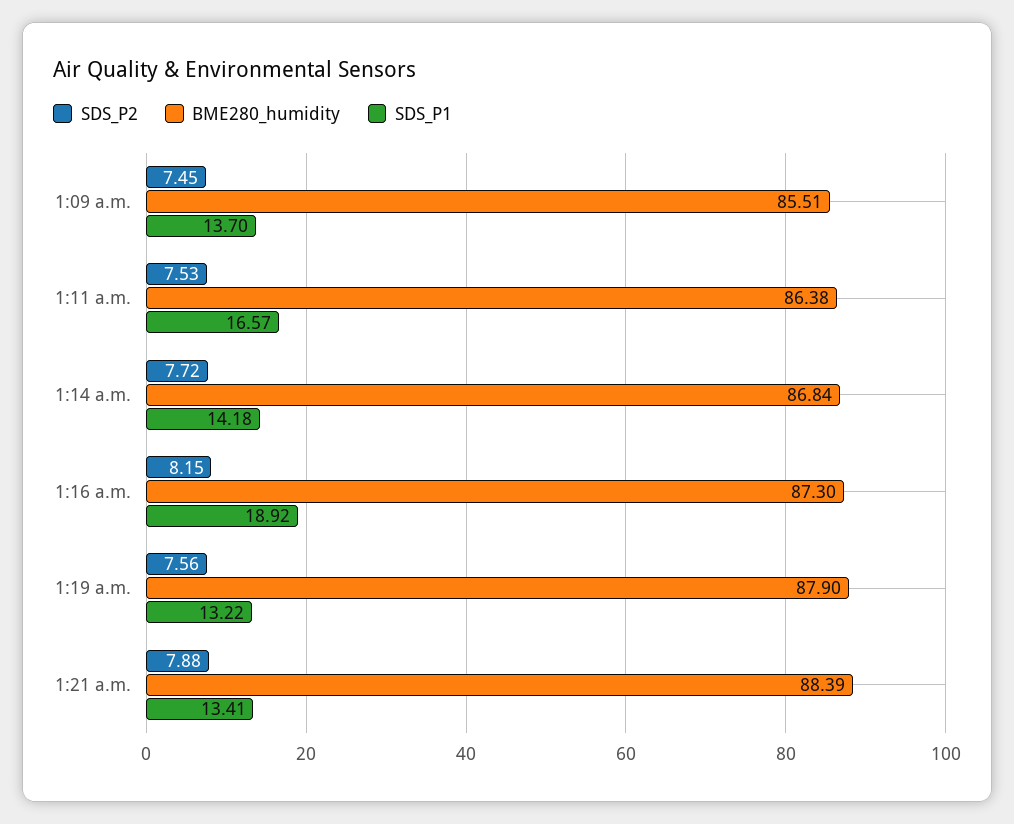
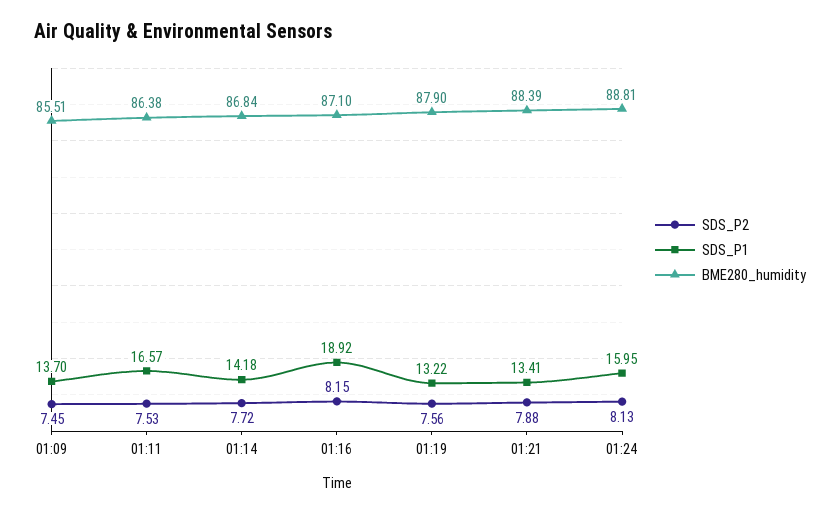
BME280_humidity, 1:16 a.m.: 87.3 -> 87.1
SDS_P2, 01:24: none -> 8.13
SDS_P1, 01:24: none -> 15.95
BME280_humidity, 01:24: none -> 88.81

